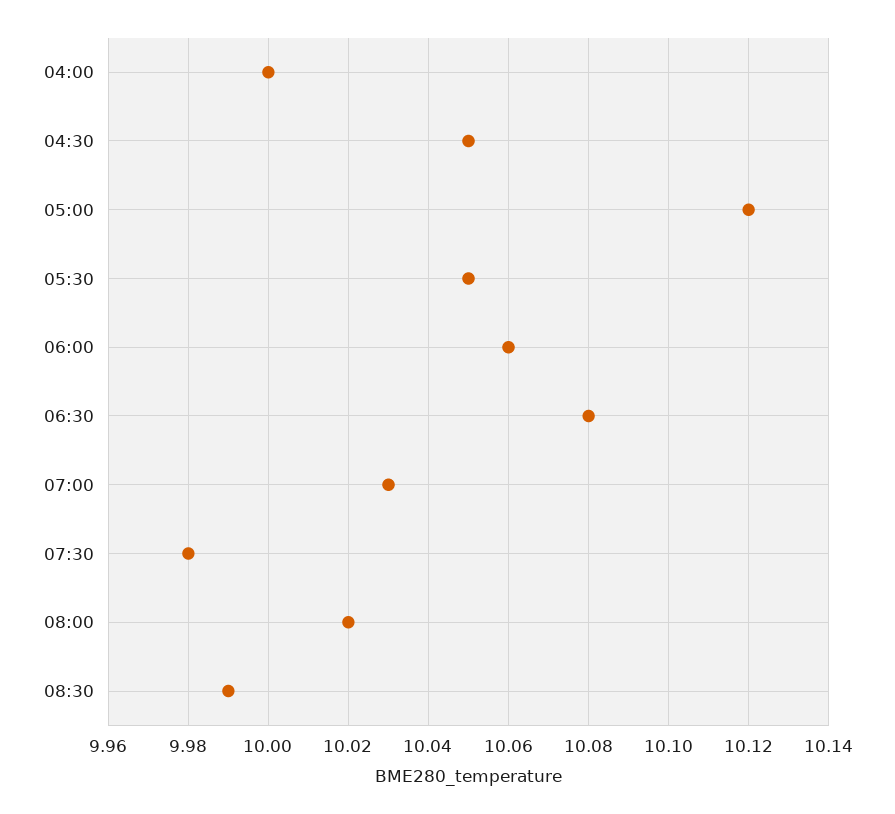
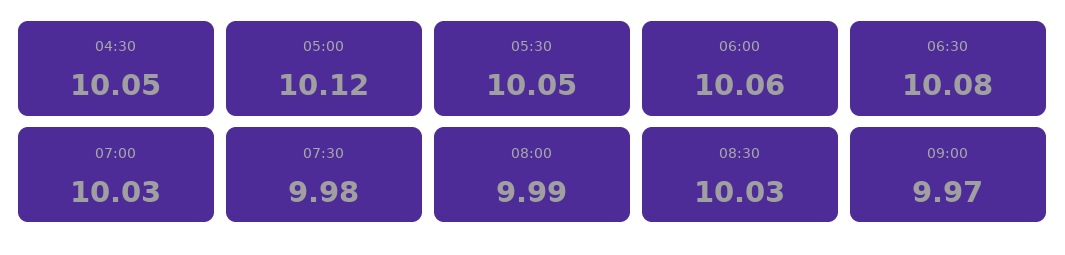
04:00: 10 -> none
08:00: 10.02 -> 9.99
08:30: 9.99 -> 10.03
09:00: none -> 9.97

